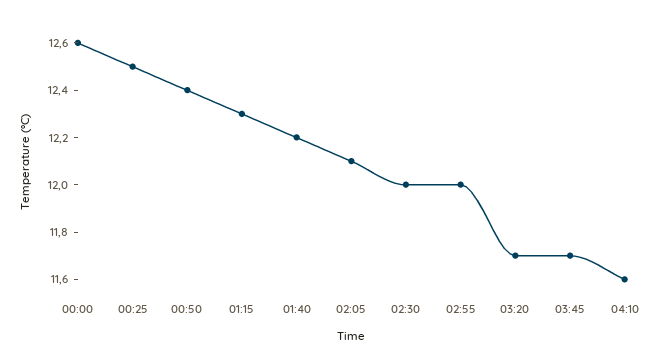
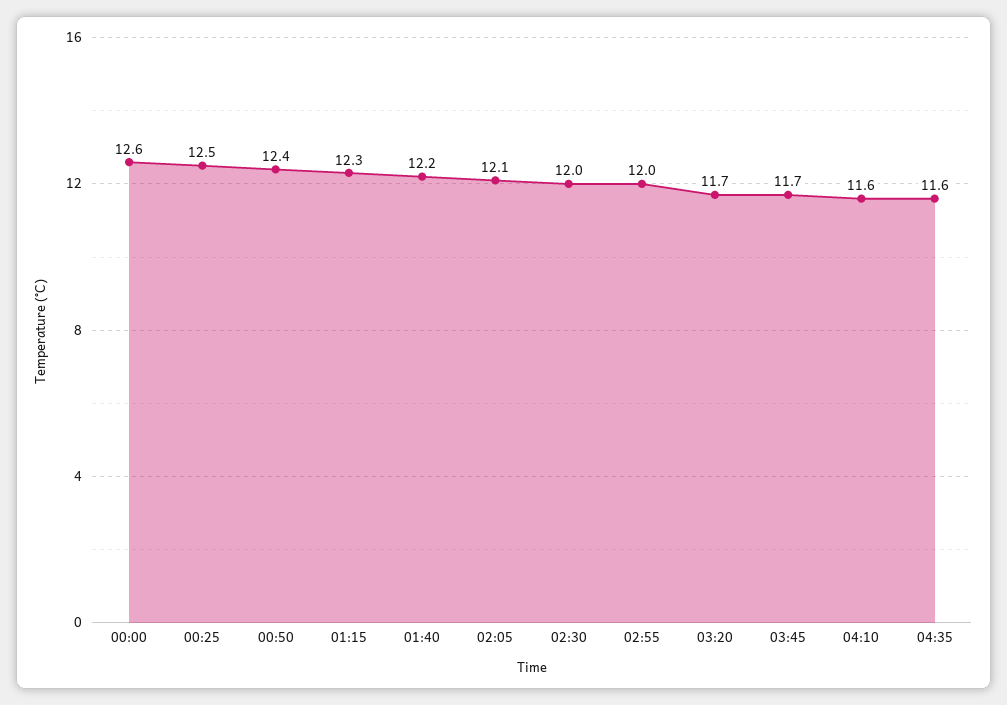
04:35: none -> 11.6

